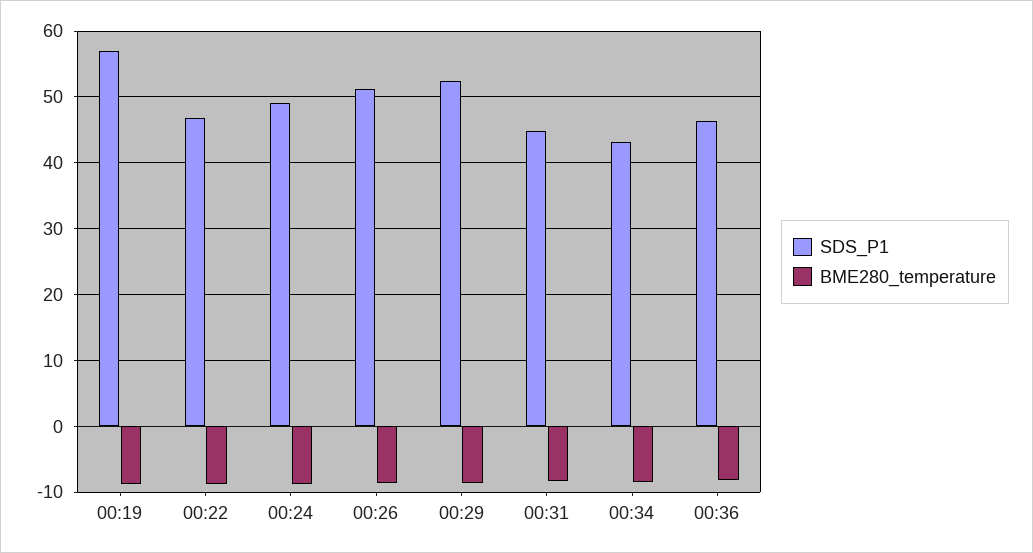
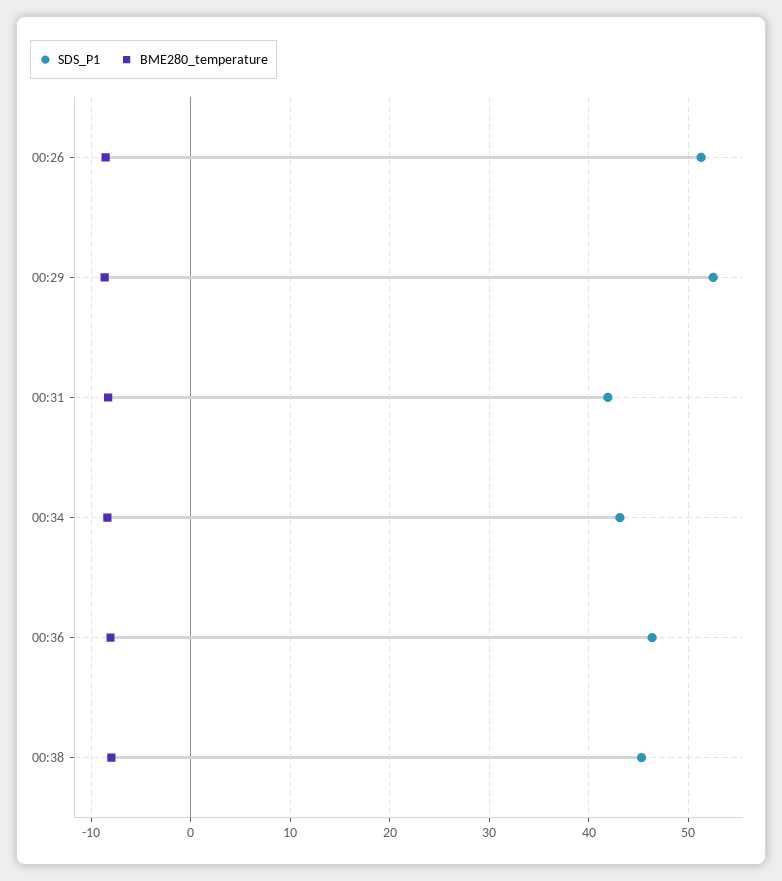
SDS_P1, 00:19: 57 -> none
BME280_temperature, 00:19: -9 -> none
SDS_P1, 00:22: 47 -> none
BME280_temperature, 00:22: -9 -> none
SDS_P1, 00:24: 49 -> none
BME280_temperature, 00:24: -9 -> none
SDS_P1, 00:31: 45 -> 42
SDS_P1, 00:38: none -> 45
BME280_temperature, 00:38: none -> -8

